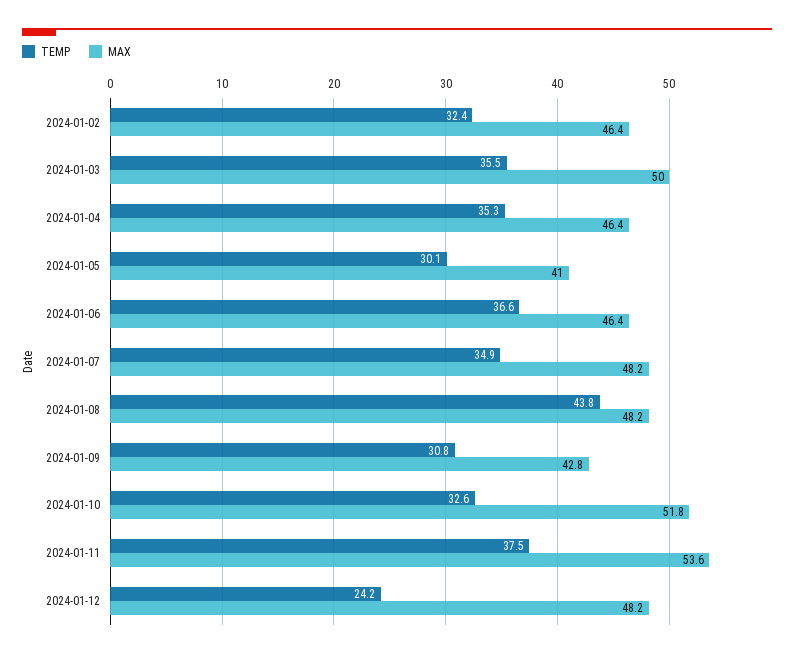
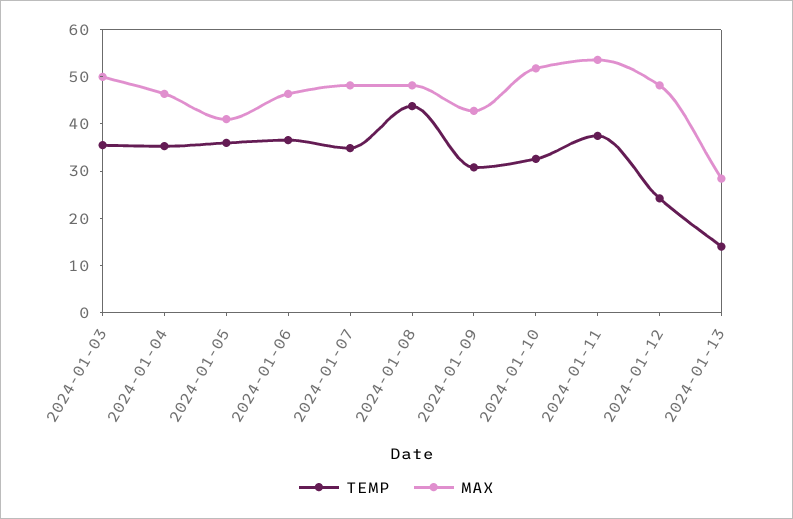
TEMP, 2024-01-02: 32.4 -> none
MAX, 2024-01-02: 46.4 -> none
TEMP, 2024-01-05: 30.1 -> 36
TEMP, 2024-01-13: none -> 14
MAX, 2024-01-13: none -> 28

